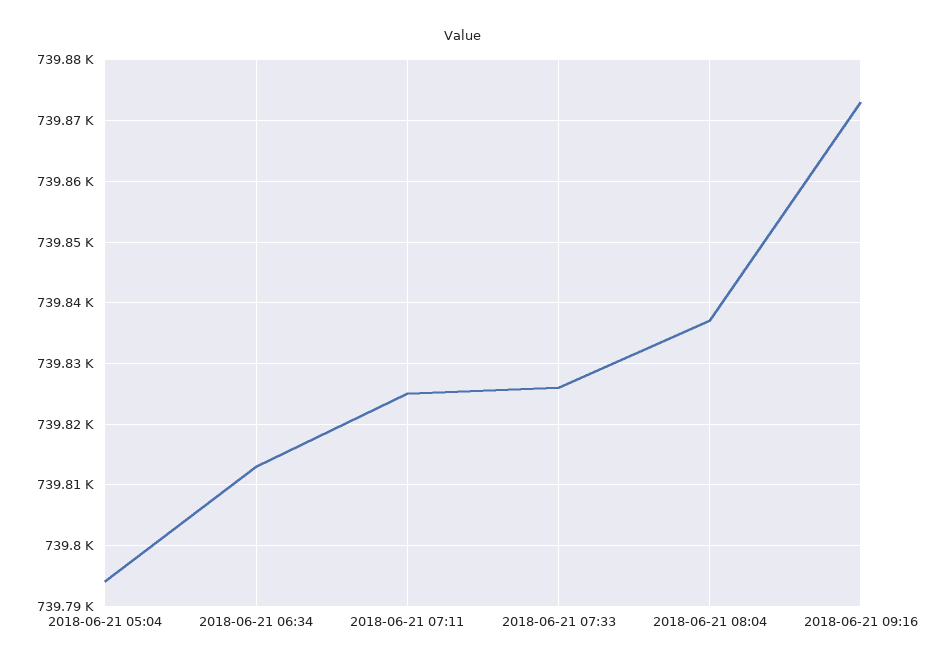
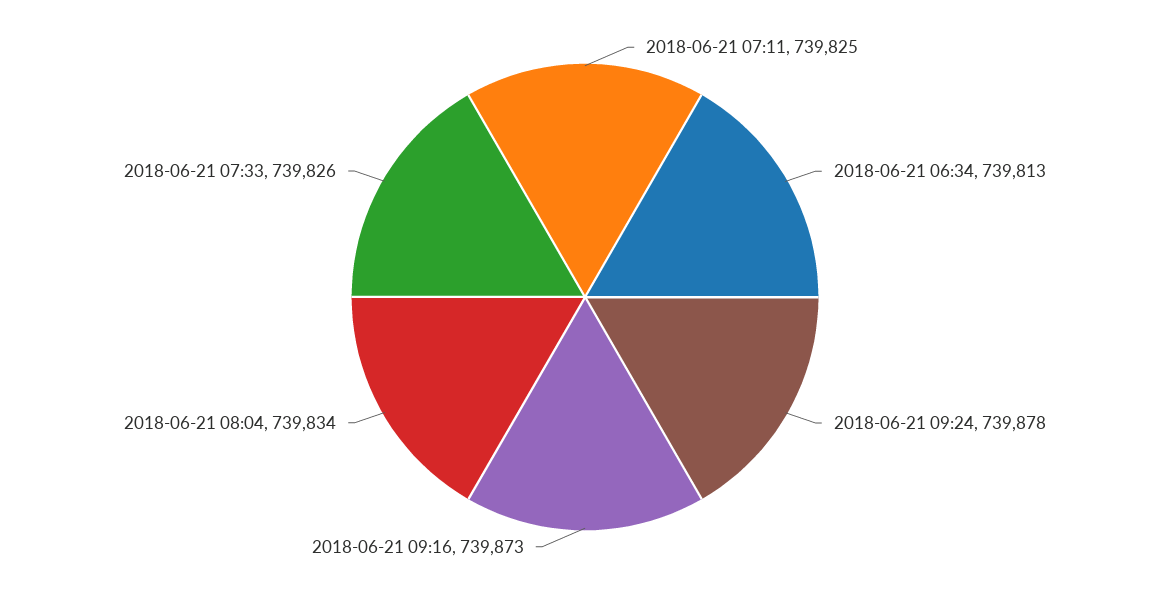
2018-06-21 05:04: 739794 -> none
2018-06-21 08:04: 739837 -> 739834
2018-06-21 09:24: none -> 739878

